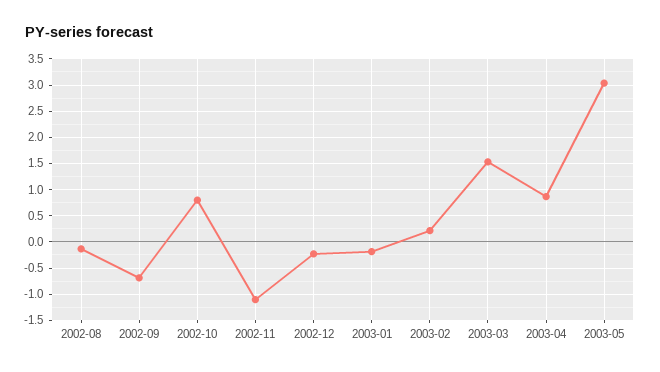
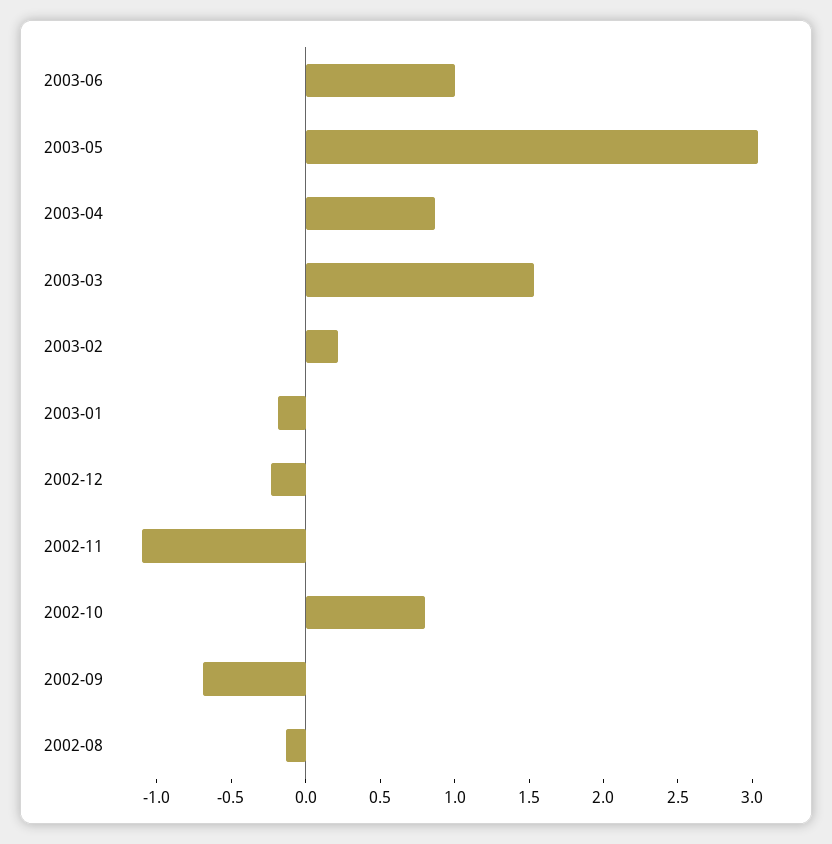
2003-06: none -> 1

